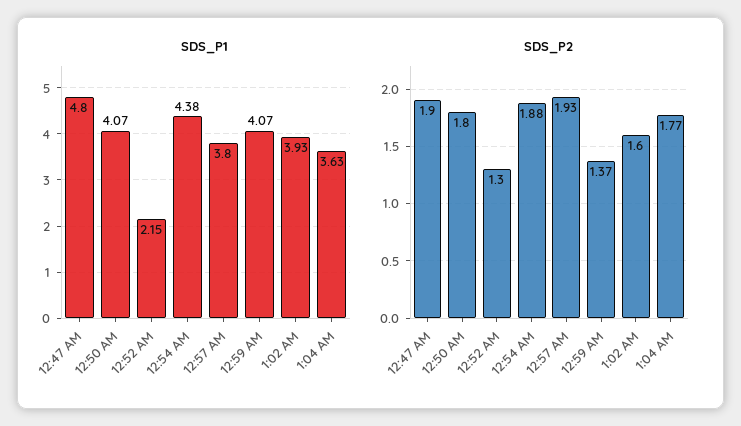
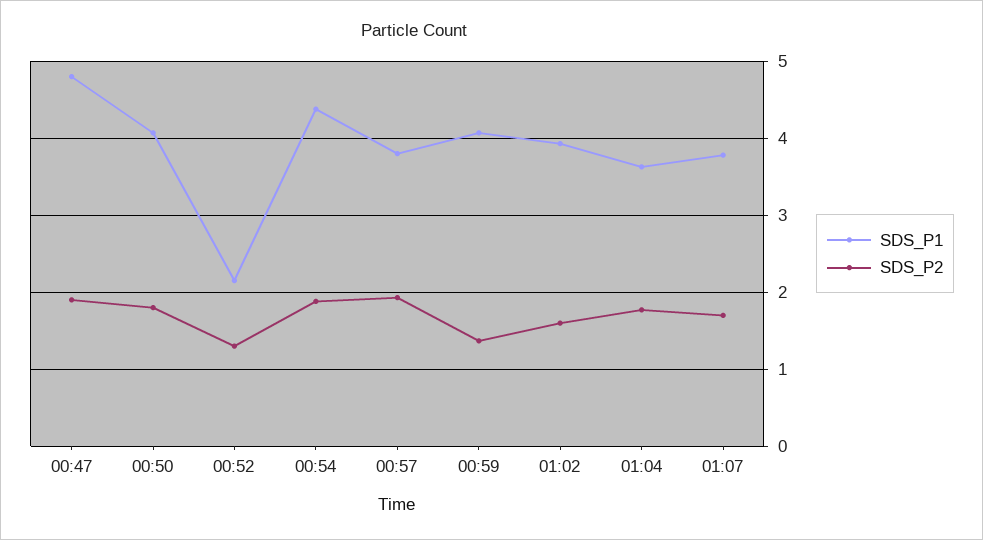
SDS_P1, 01:07: none -> 3.8
SDS_P2, 01:07: none -> 1.7

